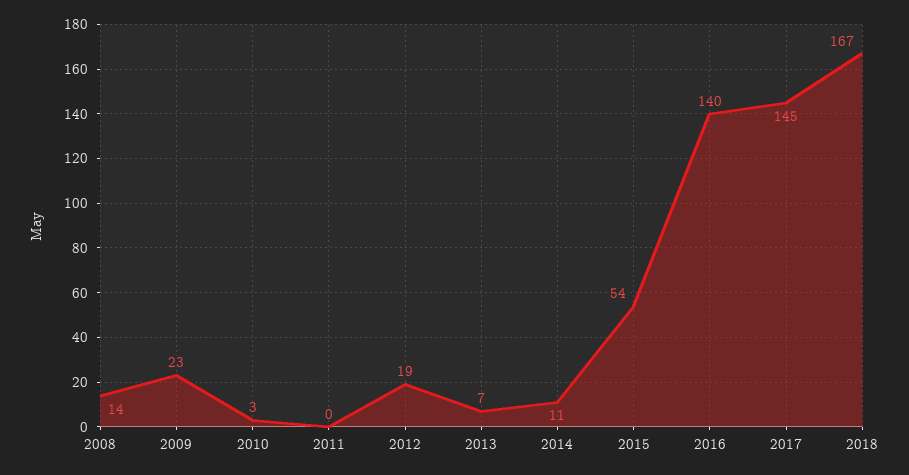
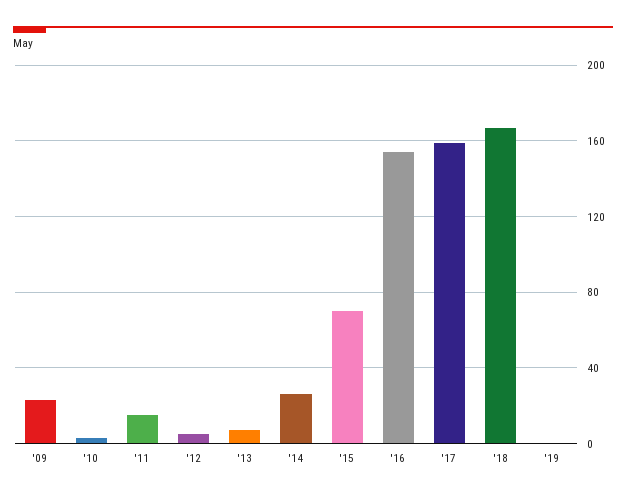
2008: 14 -> none
2011: 0 -> 15
2012: 19 -> 5
2014: 11 -> 25
2015: 54 -> 70
2016: 140 -> 155
2017: 145 -> 160
'19: none -> 0

